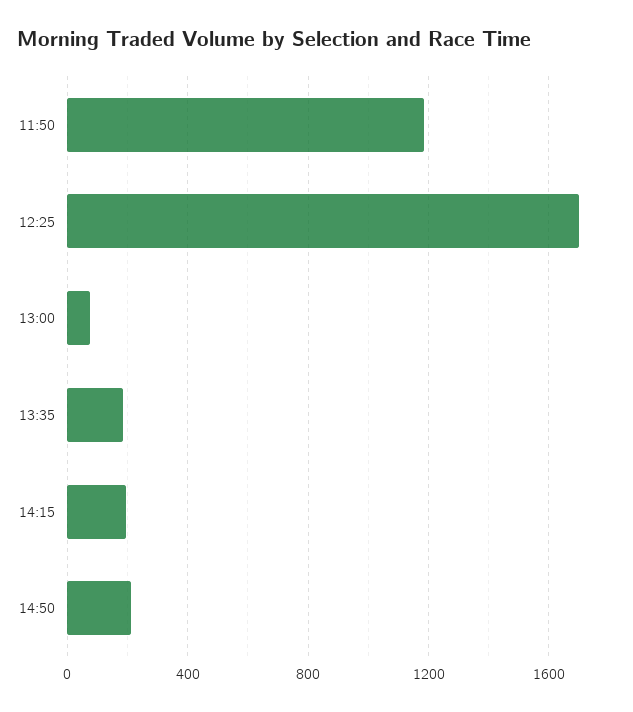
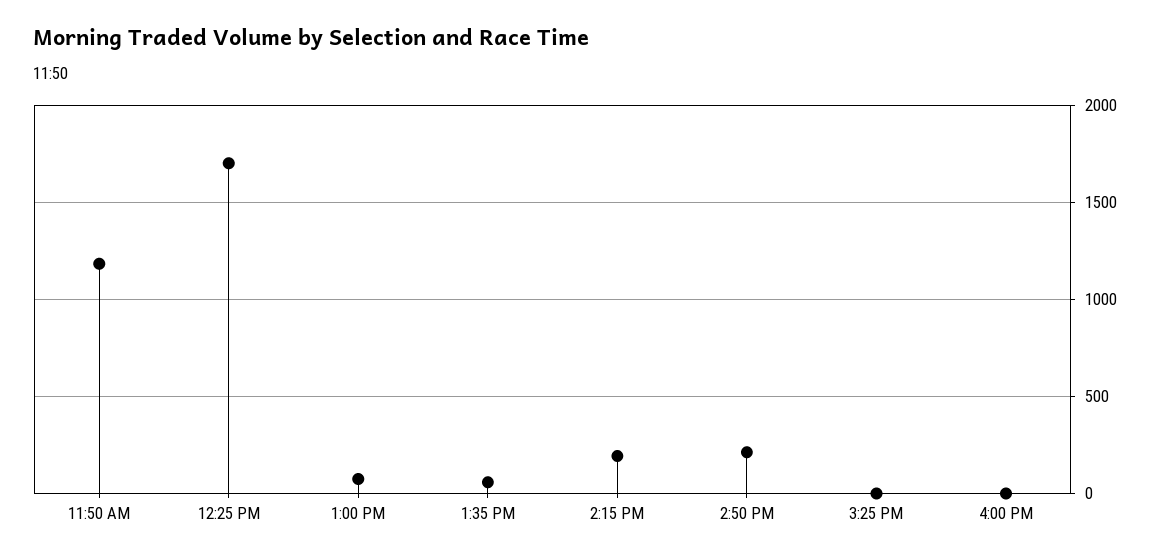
13:35: 200 -> 50
3:25 PM: none -> 0
4:00 PM: none -> 0

